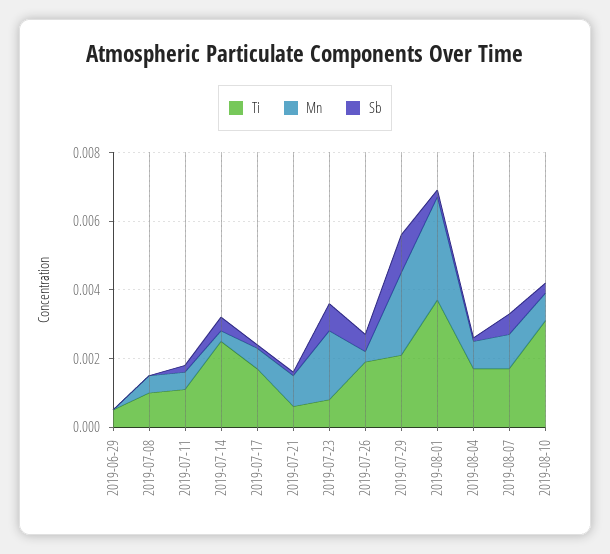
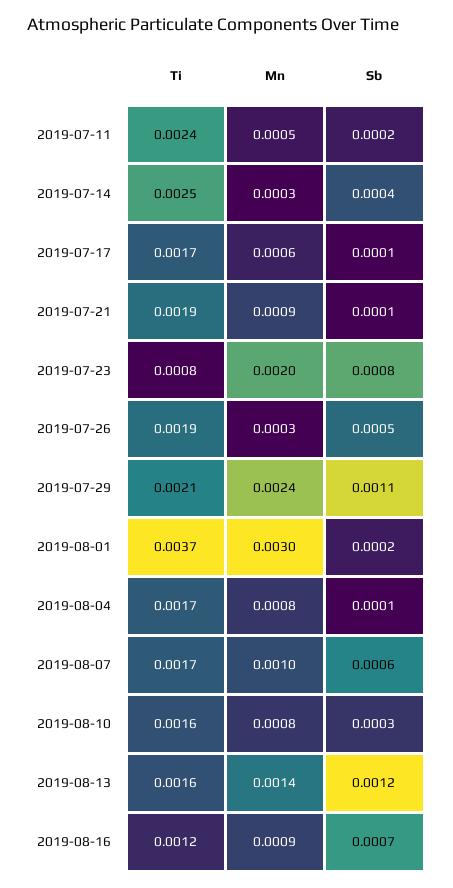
Ti, 2019-06-29: 0.0005 -> none
Mn, 2019-06-29: 0 -> none
Sb, 2019-06-29: 0 -> none
Ti, 2019-07-08: 0.001 -> none
Mn, 2019-07-08: 0.0005 -> none
Sb, 2019-07-08: 0 -> none
Ti, 2019-07-11: 0.001 -> 0.0024
Ti, 2019-07-21: 0.0005 -> 0.0019
Ti, 2019-08-10: 0.003 -> 0.0016
Ti, 2019-08-13: none -> 0.0016
Mn, 2019-08-13: none -> 0.0014
Sb, 2019-08-13: none -> 0.0012
Ti, 2019-08-16: none -> 0.0012
Mn, 2019-08-16: none -> 0.0009
Sb, 2019-08-16: none -> 0.0007

